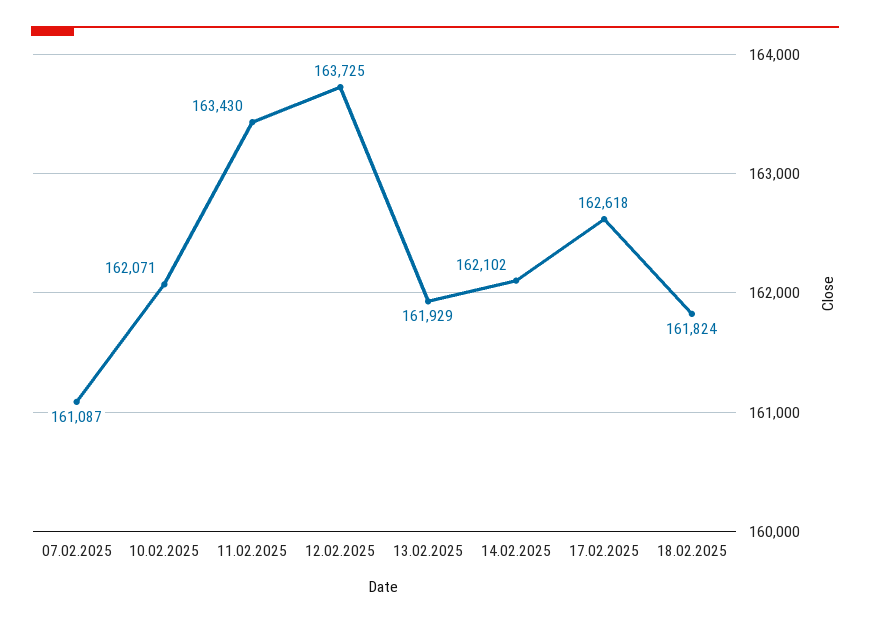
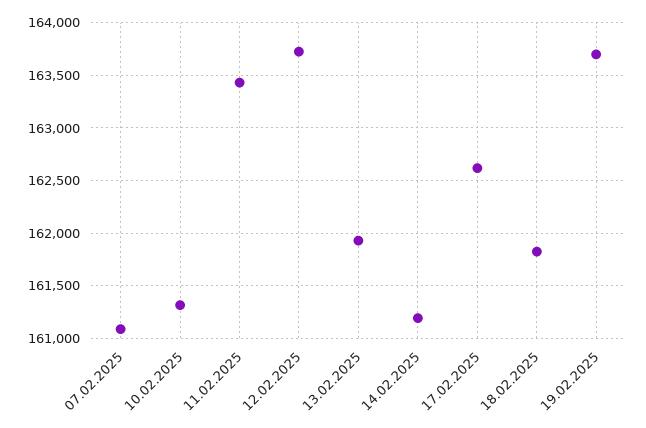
10.02.2025: 162071 -> 161300
14.02.2025: 162102 -> 161200
19.02.2025: none -> 163700

